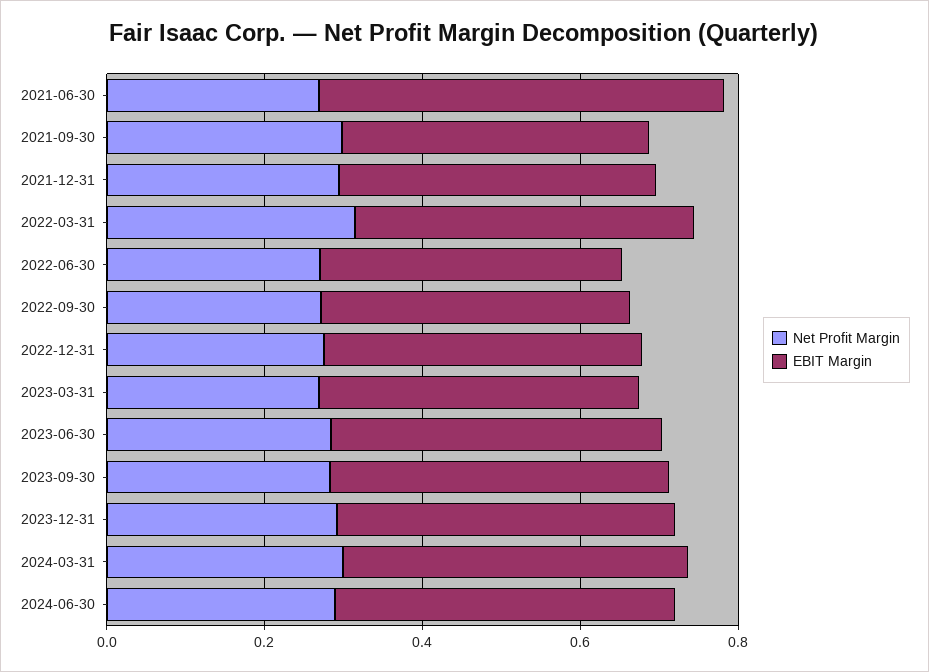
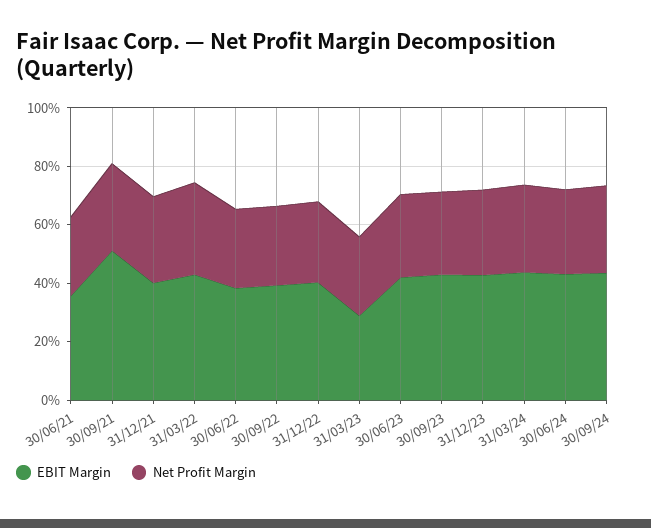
EBIT Margin, 2021-06-30: 0.5 -> 0.35
EBIT Margin, 2021-09-30: 0.4 -> 0.5
EBIT Margin, 2023-03-31: 0.4 -> 0.3
EBIT Margin, 30/09/24: none -> 0.45
Net Profit Margin, 30/09/24: none -> 0.3

